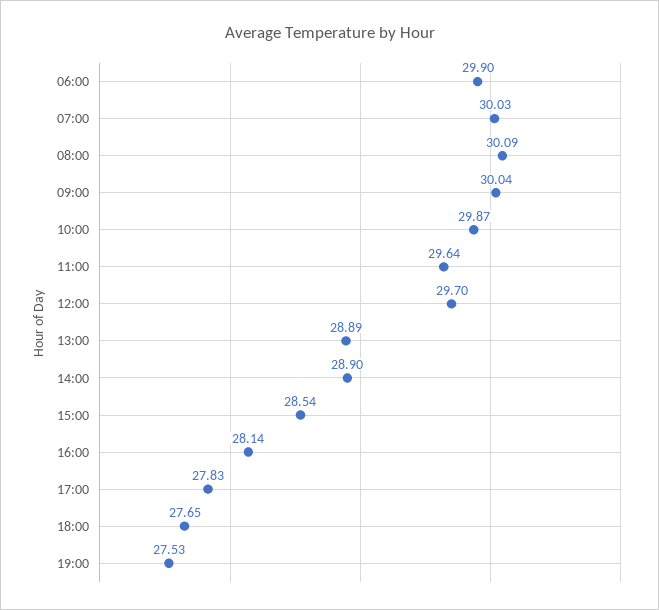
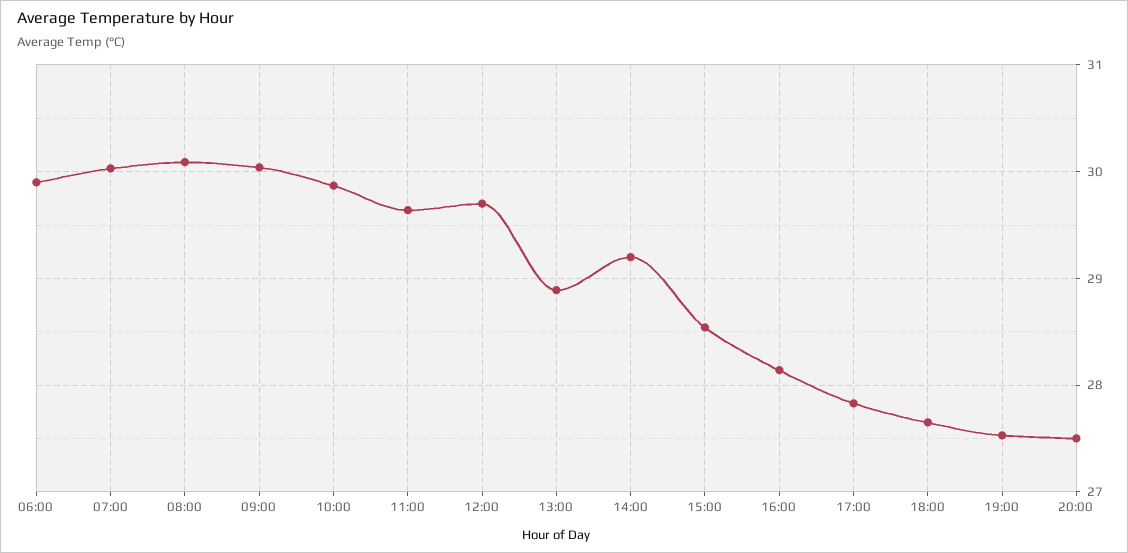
14:00: 28.9 -> 29.2
20:00: none -> 27.5

